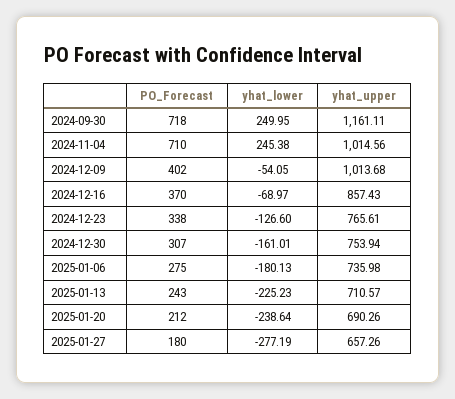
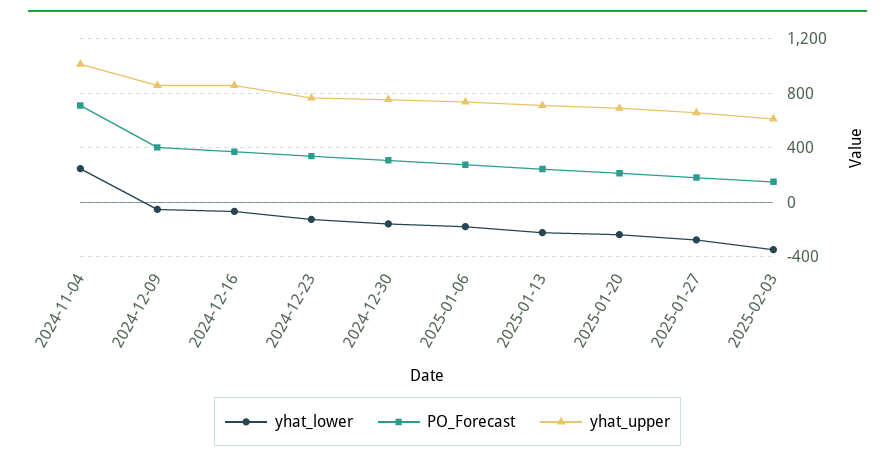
PO_Forecast, 2024-09-30: 718 -> none
yhat_lower, 2024-09-30: 249.95 -> none
yhat_upper, 2024-09-30: 1161.11 -> none
yhat_upper, 2024-12-09: 1013.68 -> 850
yhat_lower, 2025-02-03: none -> -350
PO_Forecast, 2025-02-03: none -> 150
yhat_upper, 2025-02-03: none -> 600

